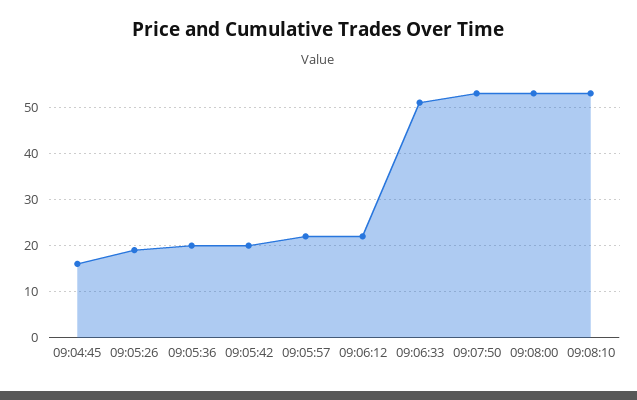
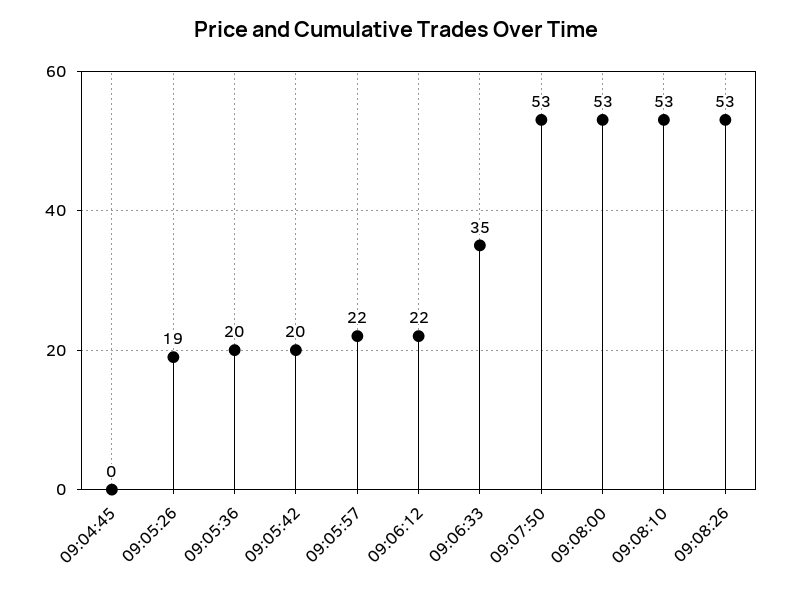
09:04:45: 15 -> 0
09:06:33: 50 -> 35
09:08:26: none -> 53

